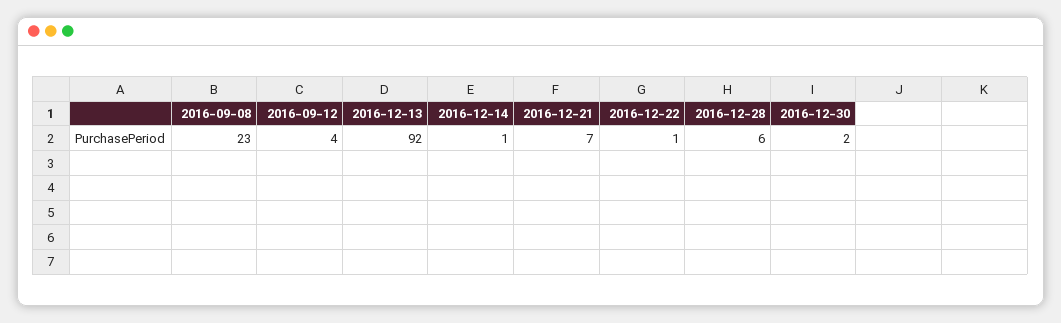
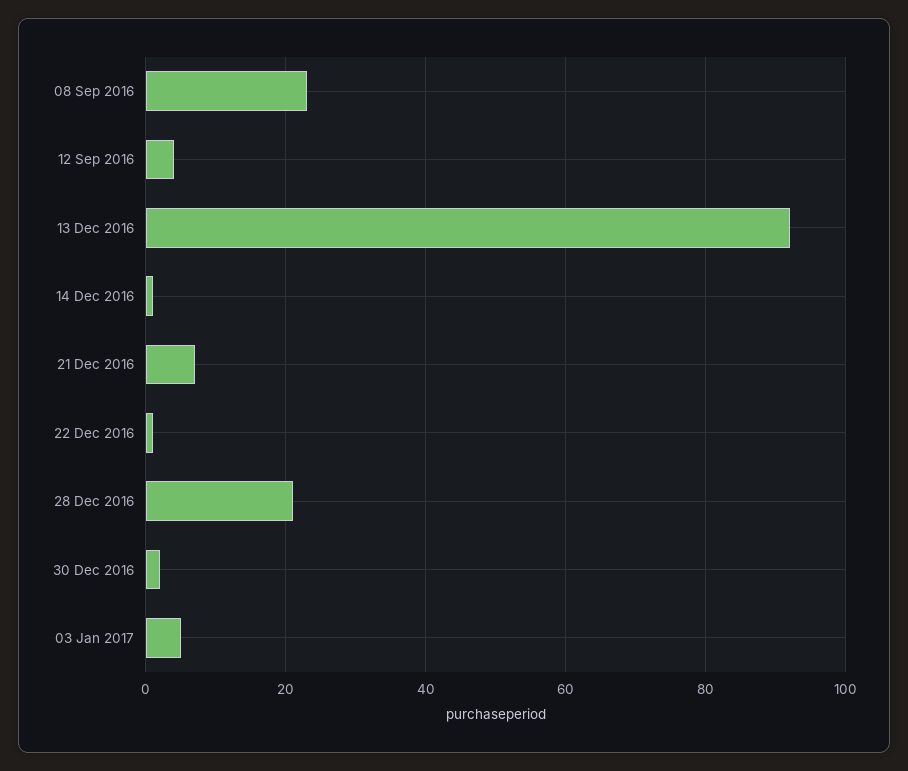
2016-12-28: 6 -> 20
03 Jan 2017: none -> 5

